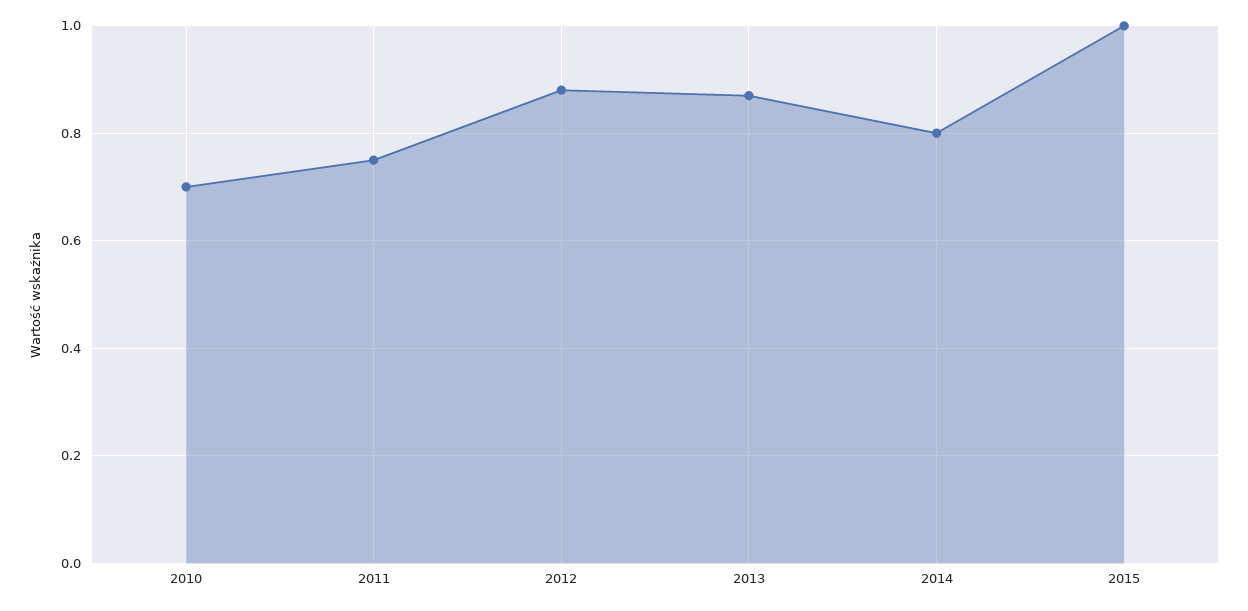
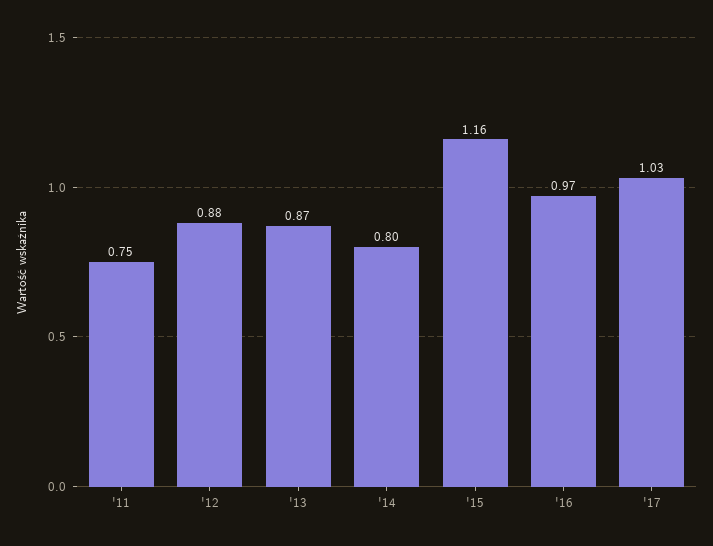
2010: 0.7 -> none
2015: 1 -> 1.16
'16: none -> 0.97
'17: none -> 1.03

